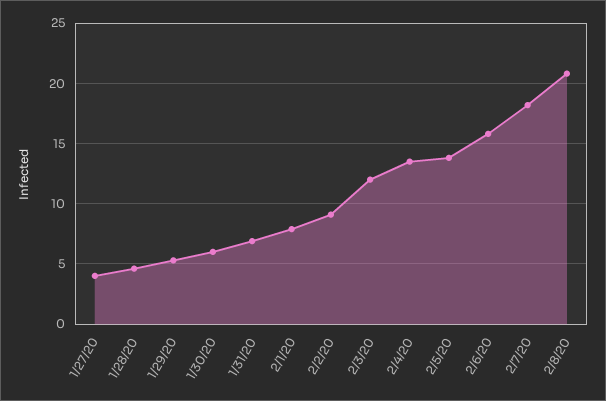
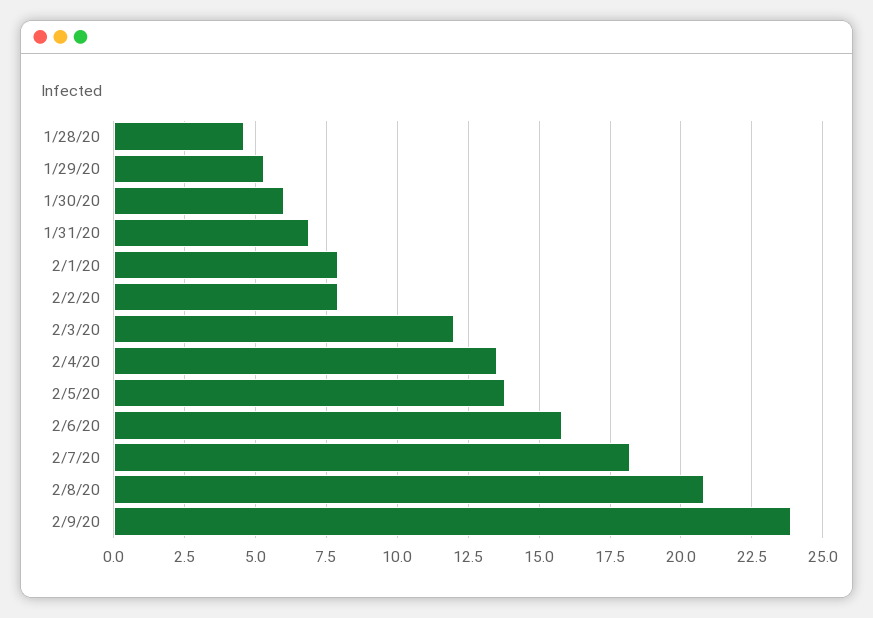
1/27/20: 4 -> none
2/2/20: 9 -> 8
2/9/20: none -> 24

